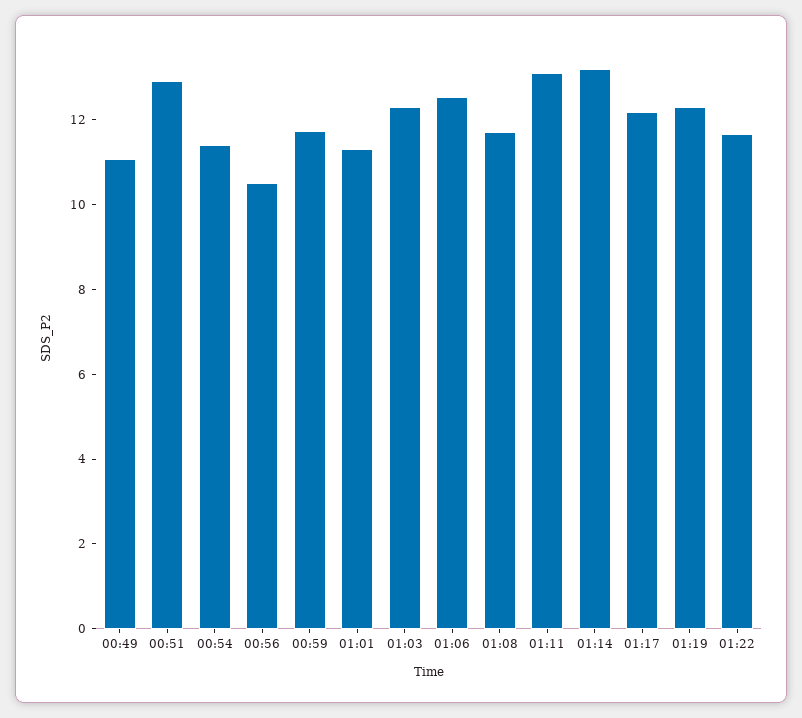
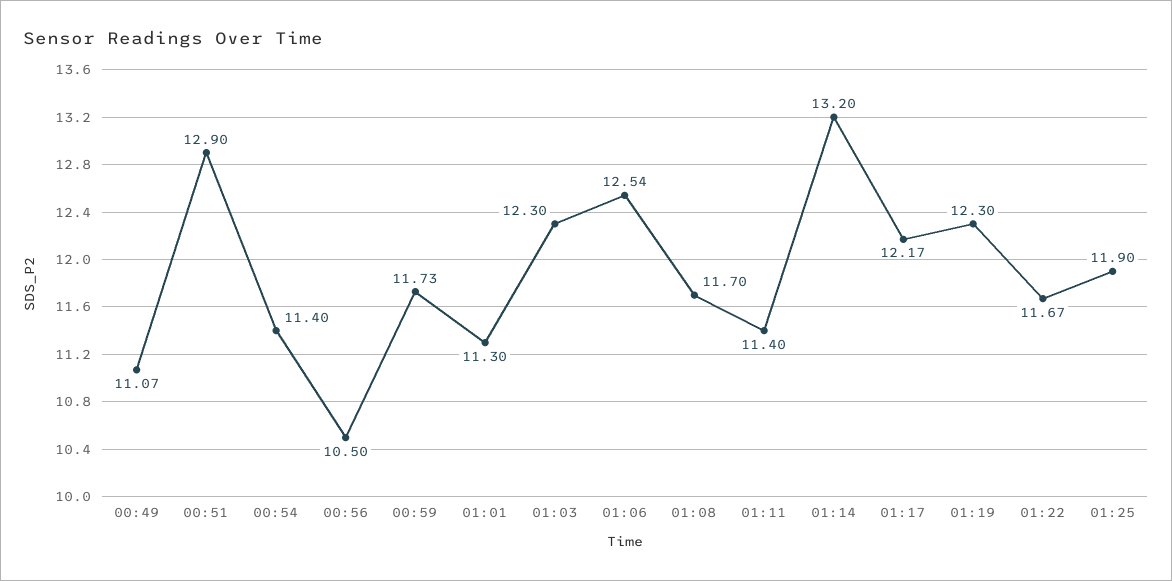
01:11: 13 -> 11.4
01:25: none -> 11.9

